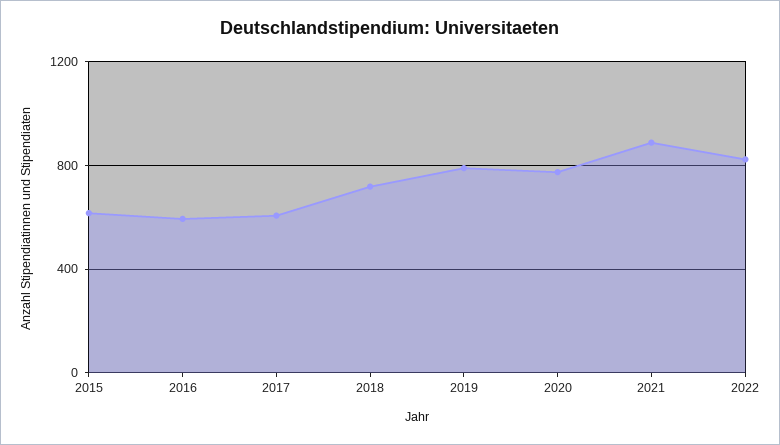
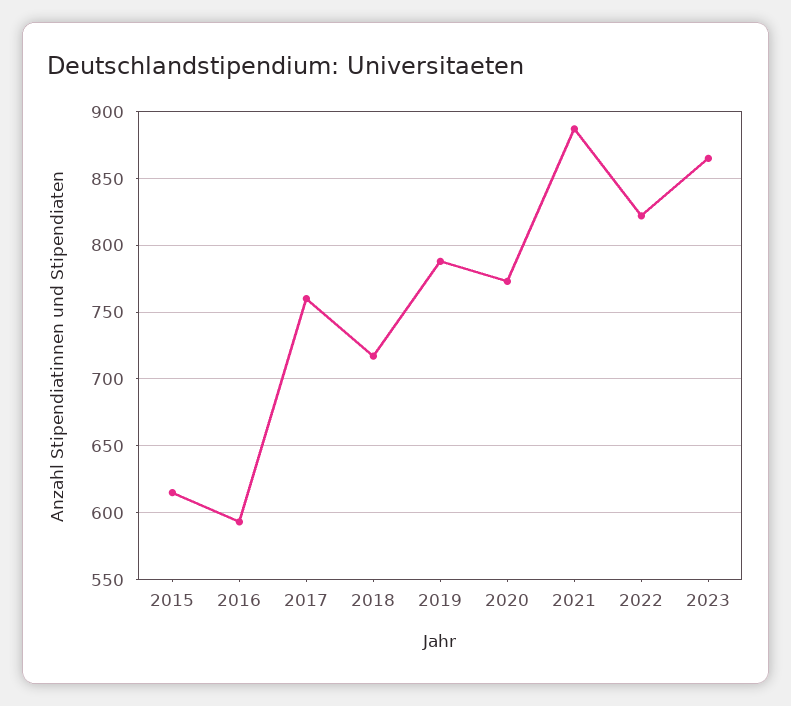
2017: 600 -> 760
2023: none -> 865

